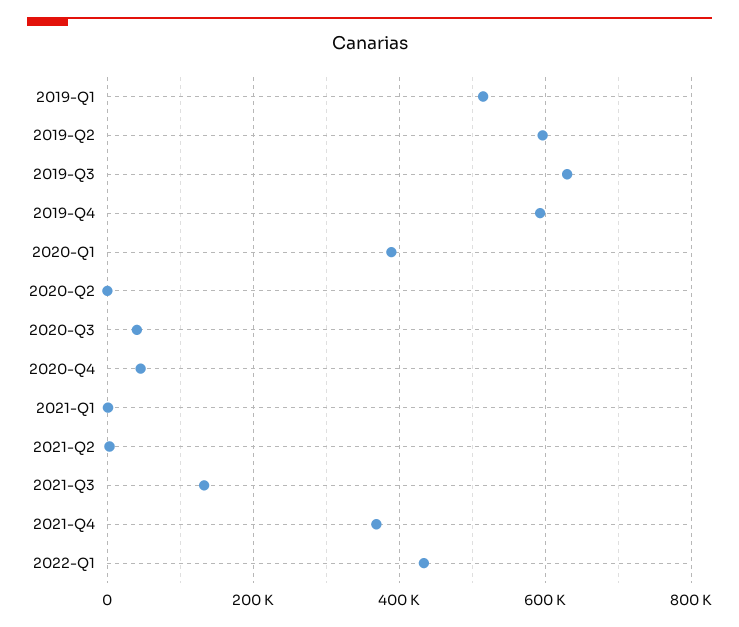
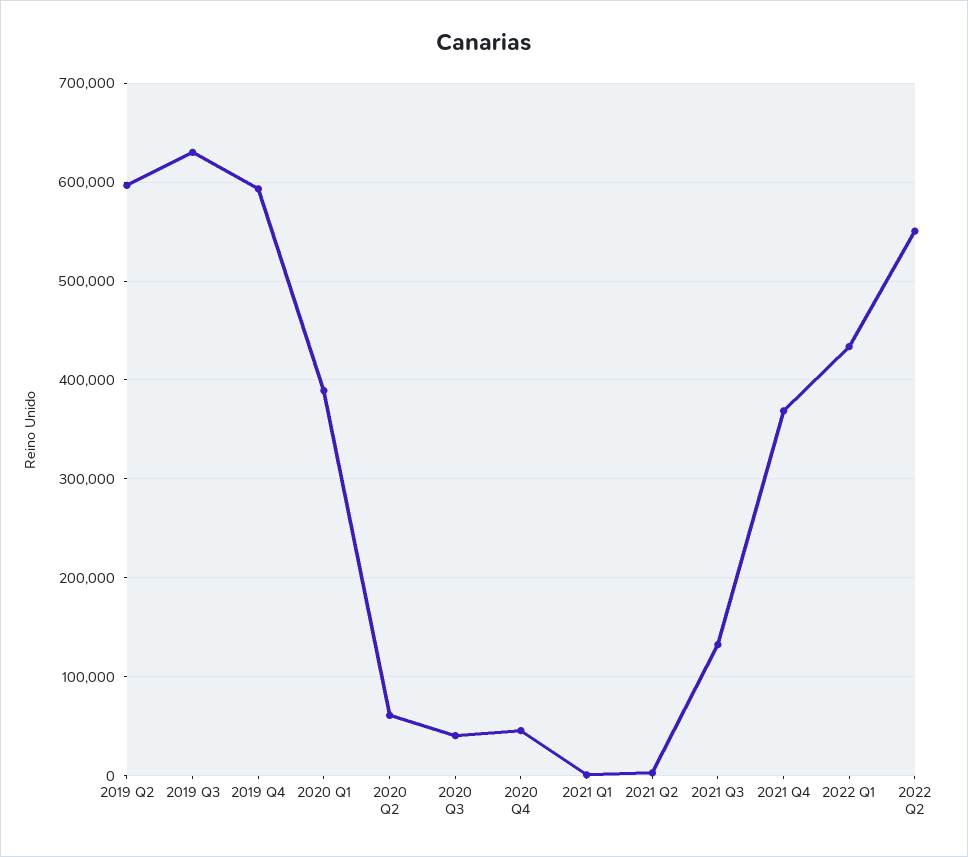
2019-Q1: 520000 -> none
2020-Q2: 0 -> 60000
2022 Q2: none -> 550000

